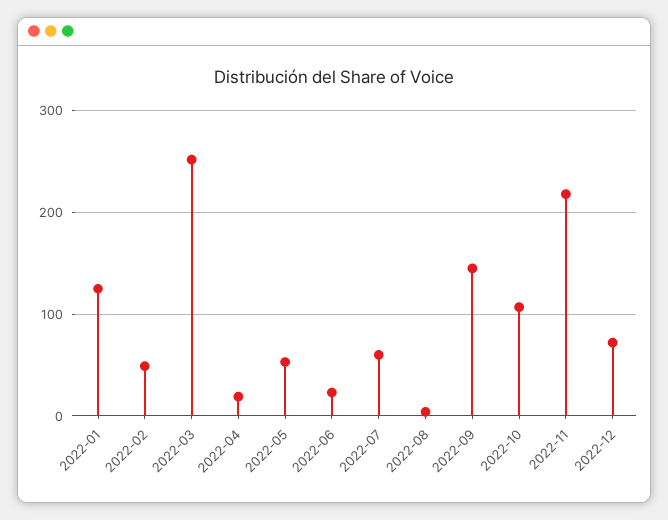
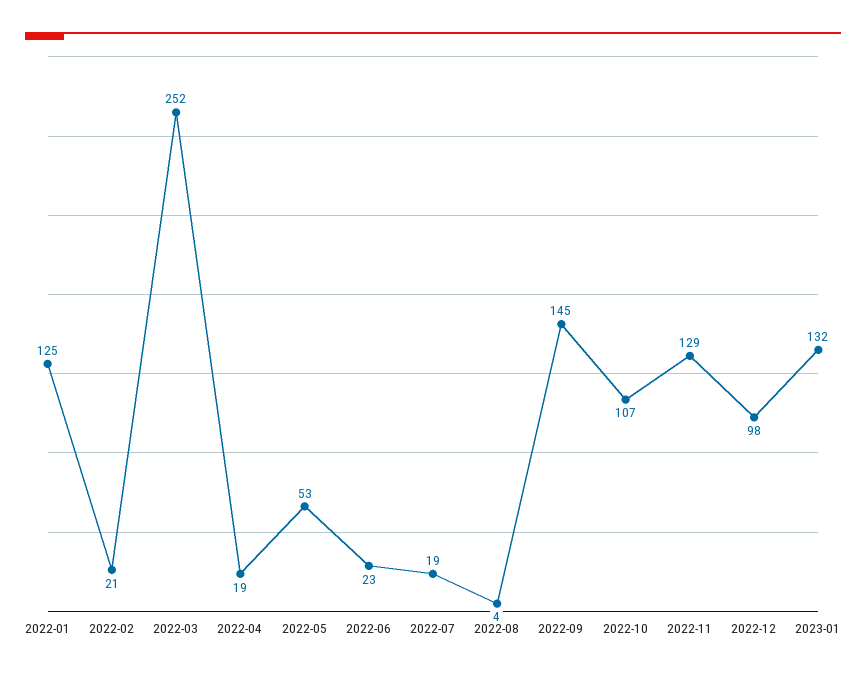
2022-02: 50 -> 21
2022-07: 60 -> 19
2022-11: 220 -> 129
2022-12: 70 -> 98
2023-01: none -> 132

